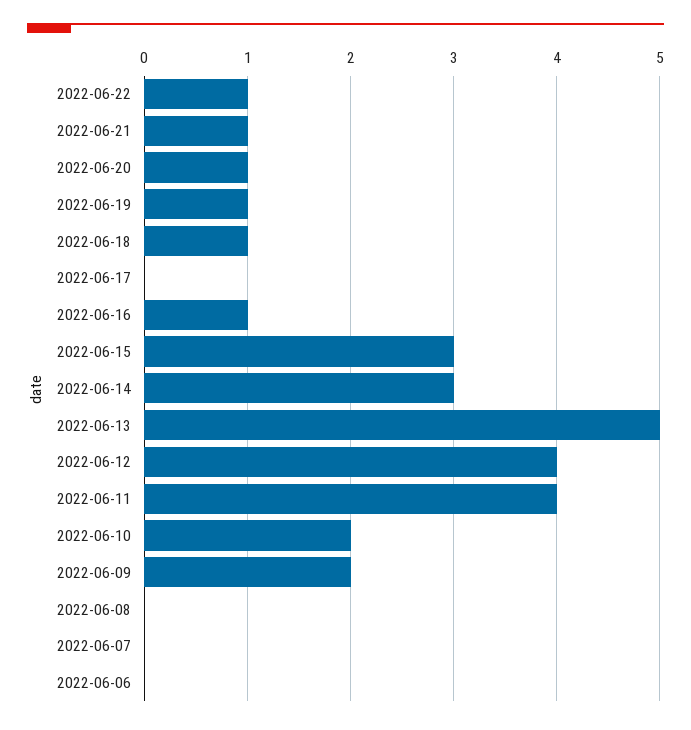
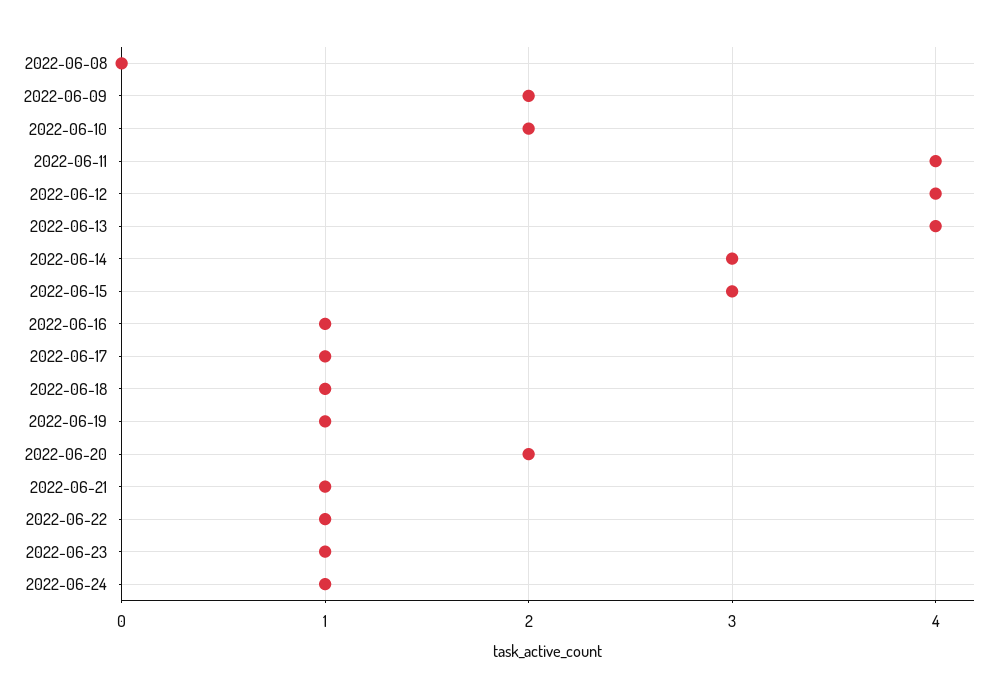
2022-06-20: 1 -> 2
2022-06-17: 0 -> 1
2022-06-13: 5 -> 4
2022-06-07: 0 -> none
2022-06-06: 0 -> none
2022-06-23: none -> 1
2022-06-24: none -> 1

